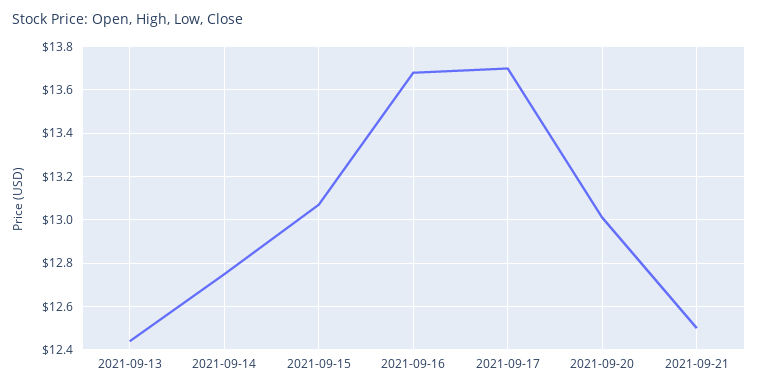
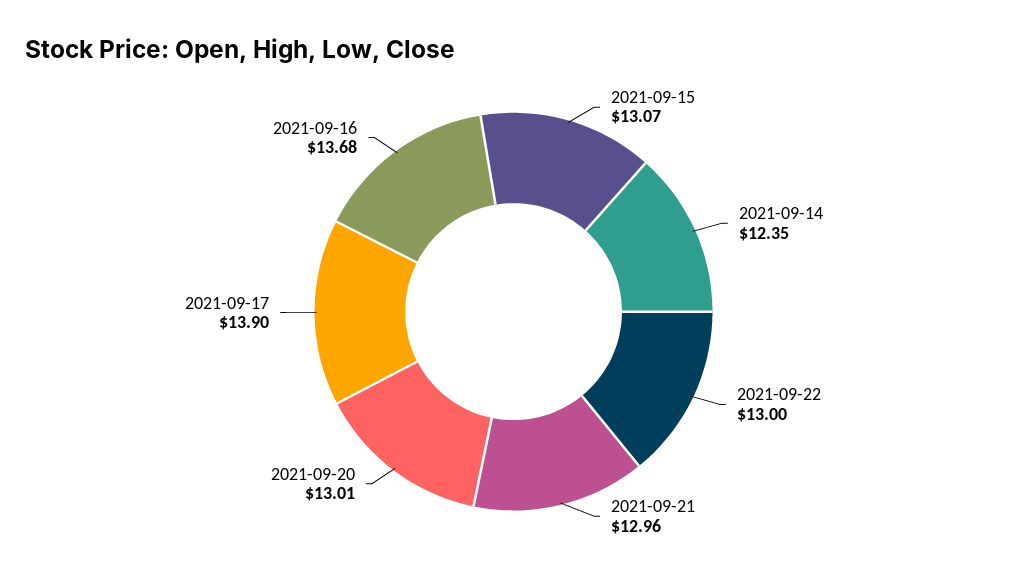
2021-09-13: 12.45 -> none
2021-09-14: 12.75 -> 12.35
2021-09-17: 13.7 -> 13.9
2021-09-21: 12.5 -> 12.96
2021-09-22: none -> 13

